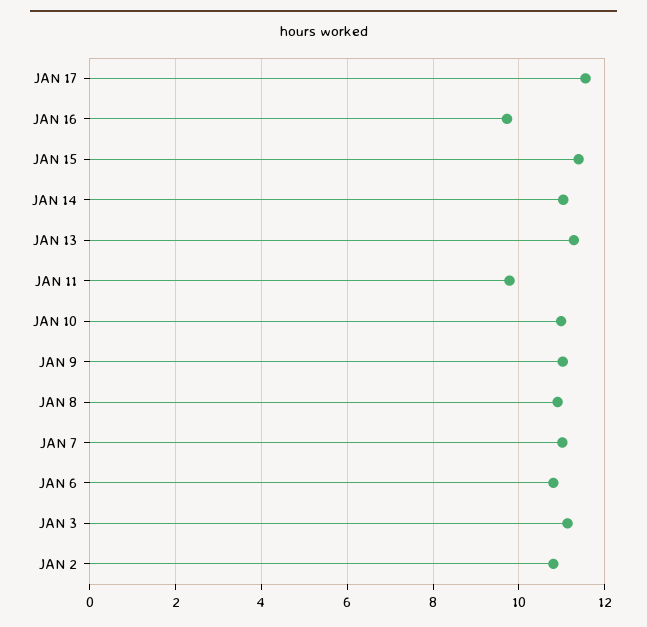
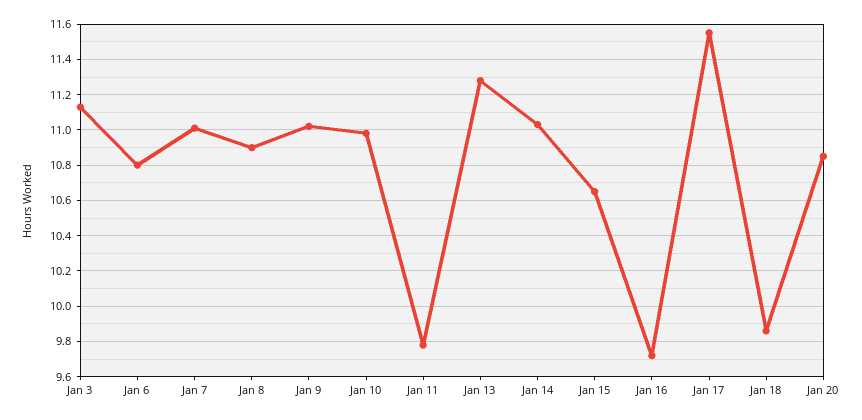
JAN 15: 11.4 -> 10.65
JAN 2: 10.8 -> none
Jan 18: none -> 9.85
Jan 20: none -> 10.85

